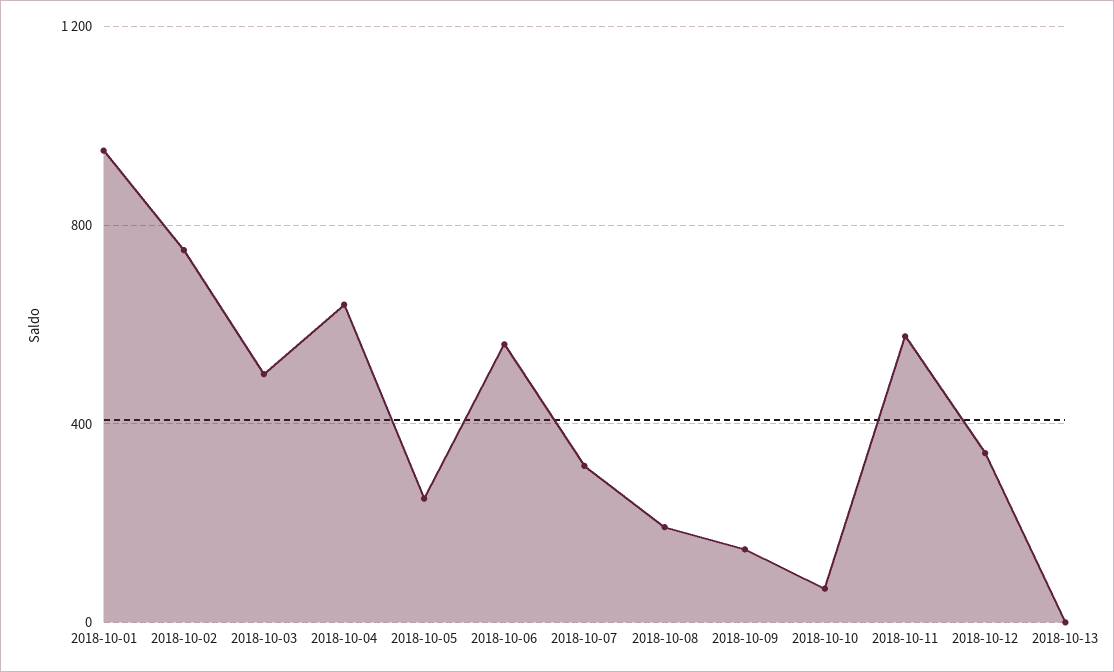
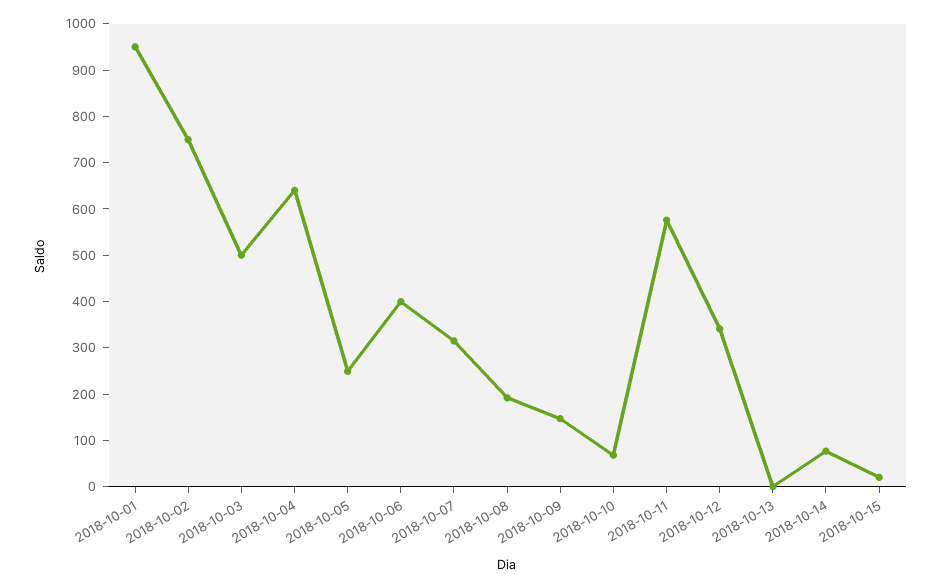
2018-10-06: 550 -> 400
2018-10-14: none -> 80
2018-10-15: none -> 20

